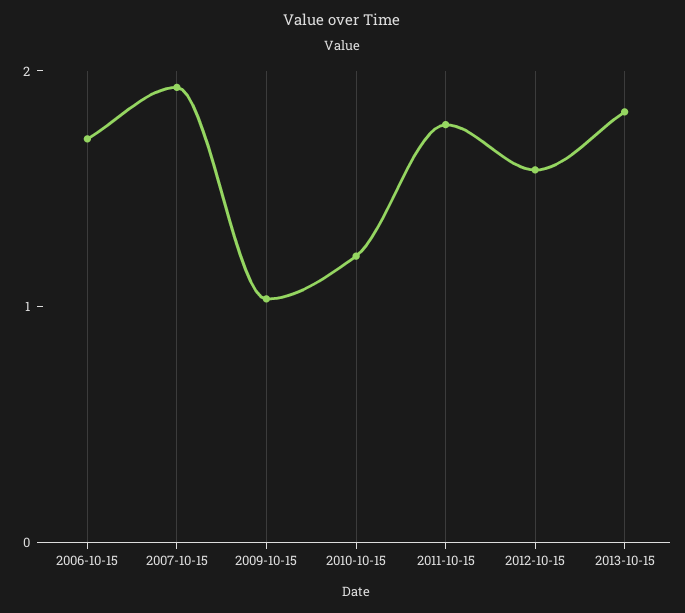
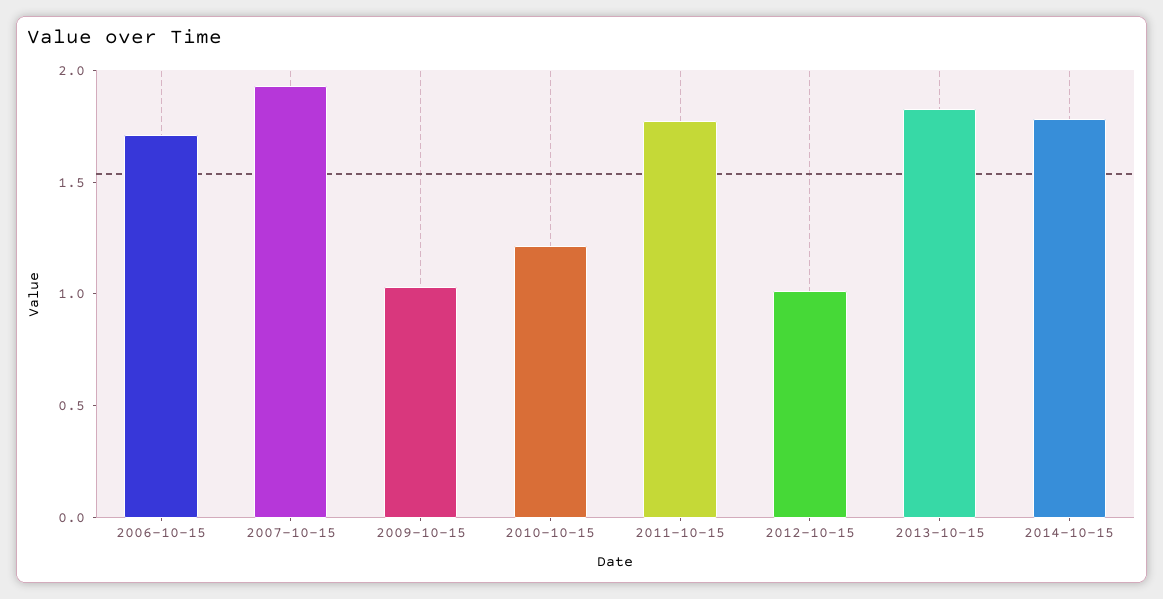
2012-10-15: 1.6 -> 1
2014-10-15: none -> 1.8

